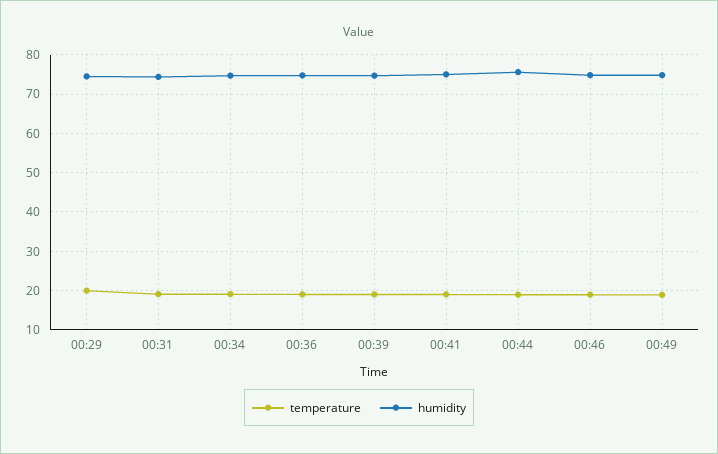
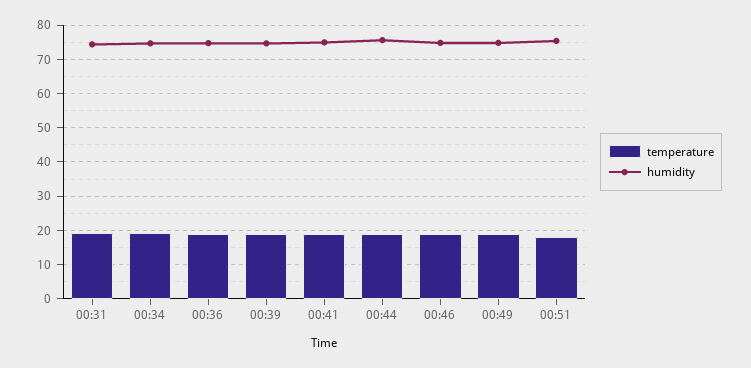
temperature, 00:29: 20 -> none
humidity, 00:29: 74 -> none
temperature, 00:51: none -> 18
humidity, 00:51: none -> 76

